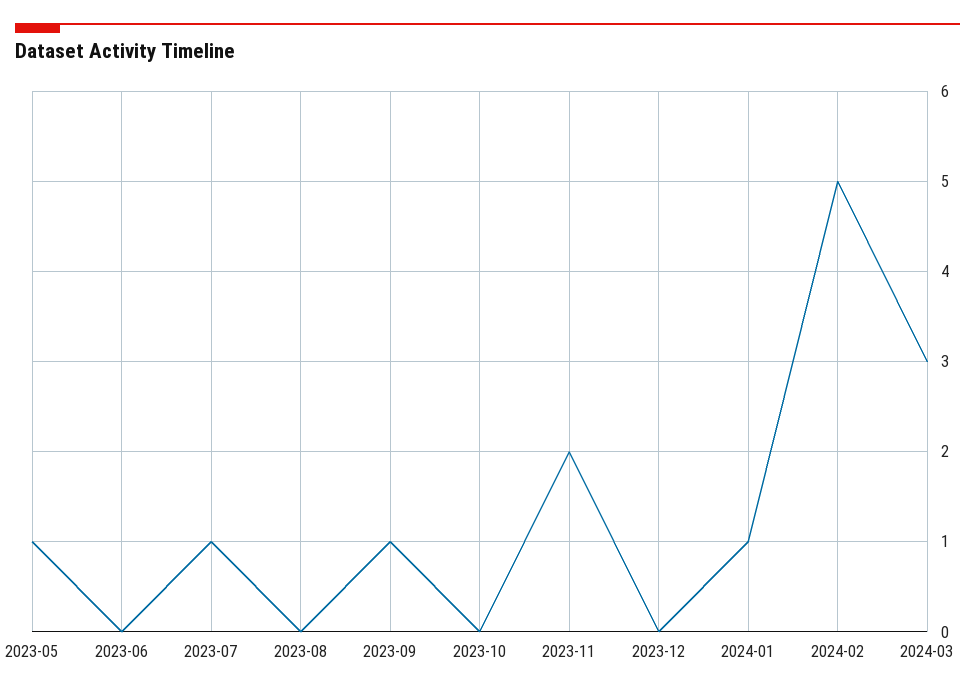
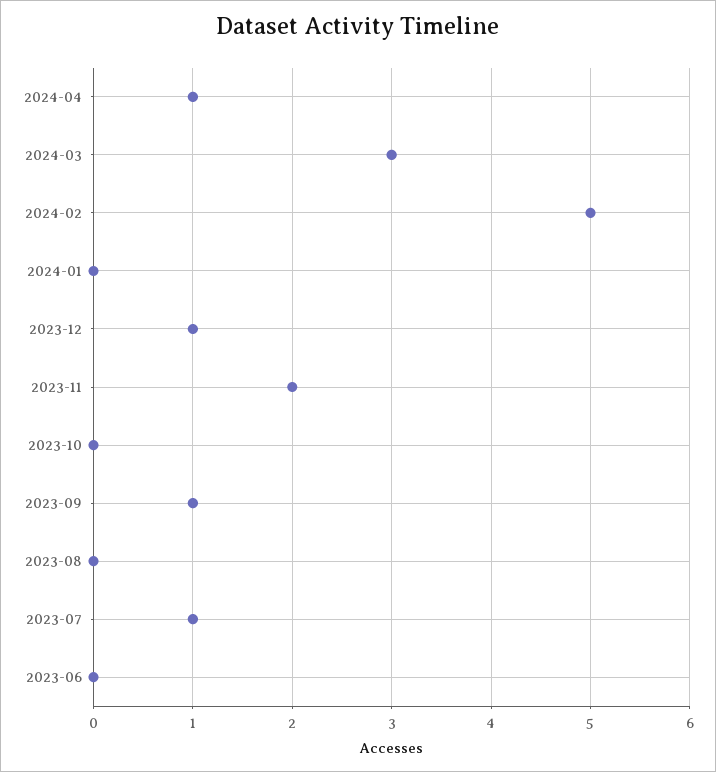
2023-05: 1 -> none
2023-12: 0 -> 1
2024-01: 1 -> 0
2024-04: none -> 1

